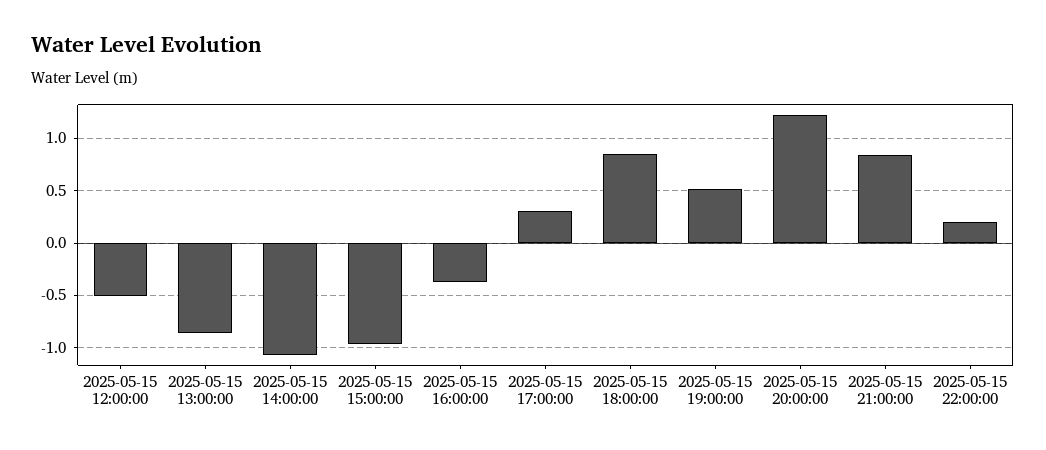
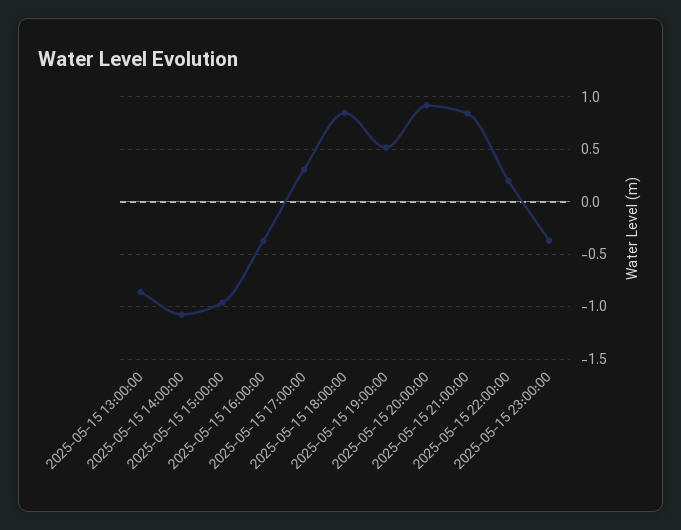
2025-05-15 12:00:00: -0.5 -> none
2025-05-15 20:00:00: 1.2 -> 0.9
2025-05-15 23:00:00: none -> -0.4

